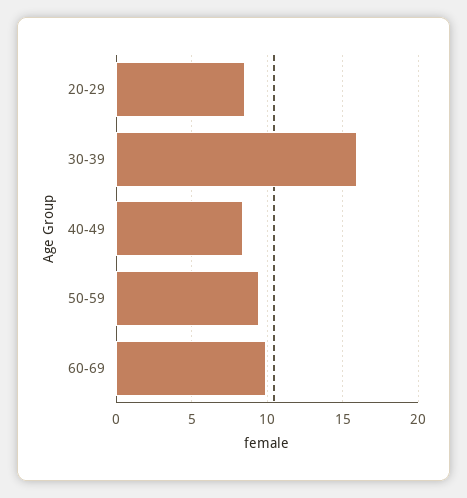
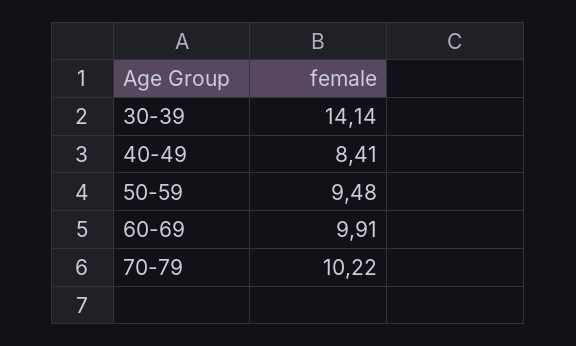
20-29: 8.5 -> none
30-39: 16 -> 14.14
70-79: none -> 10.22

